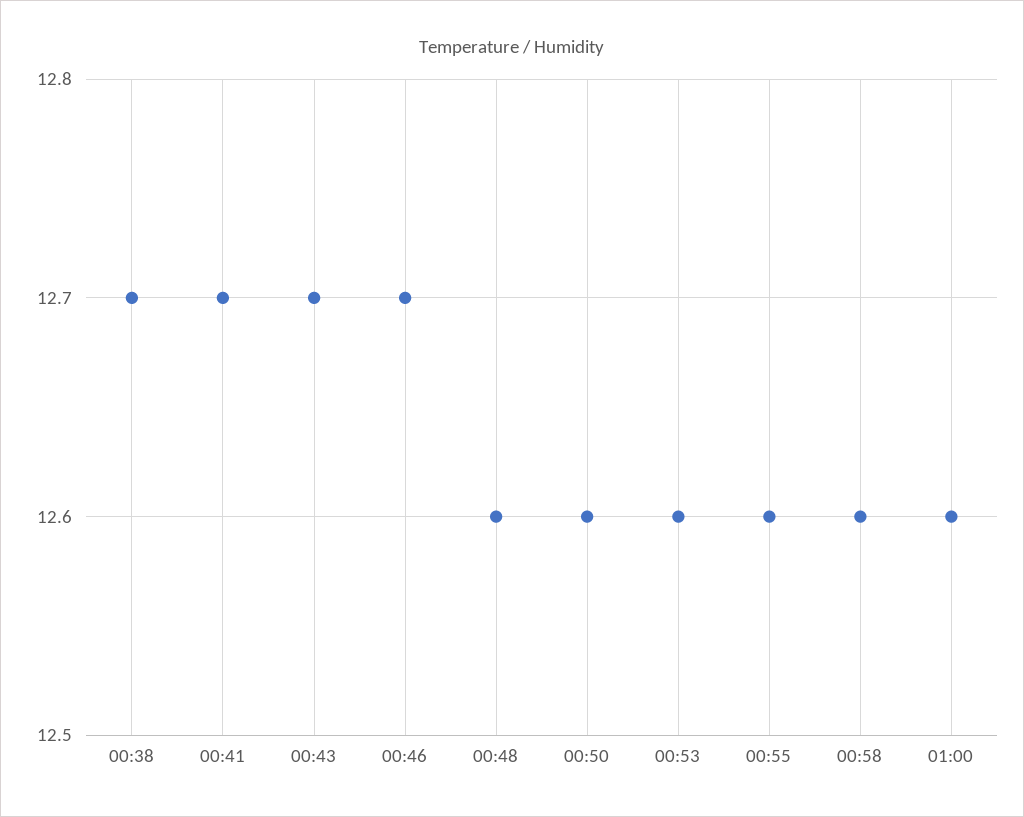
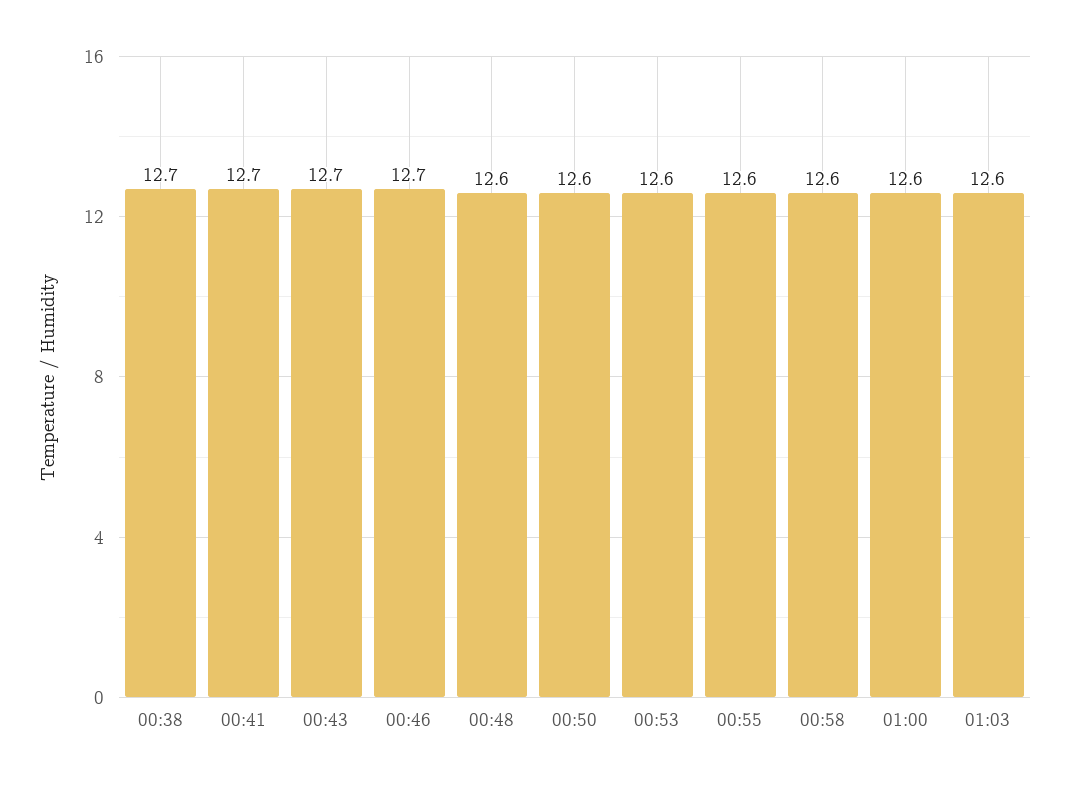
01:03: none -> 12.6

